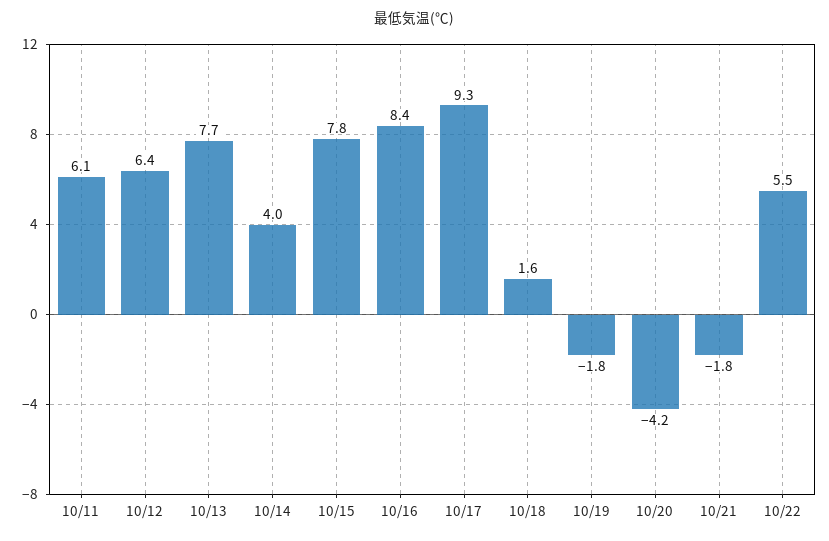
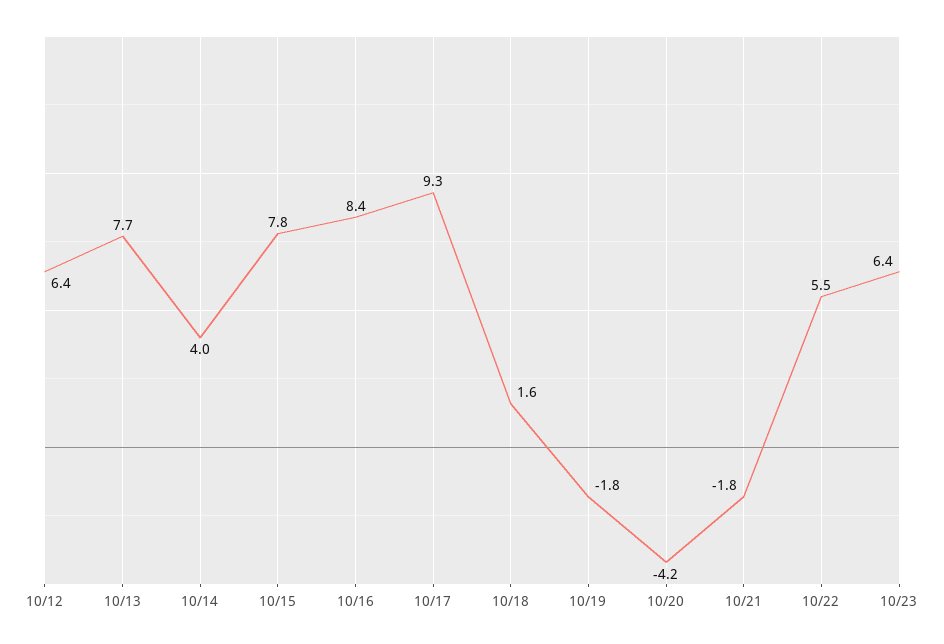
10/11: 6.1 -> none
10/23: none -> 6.4

